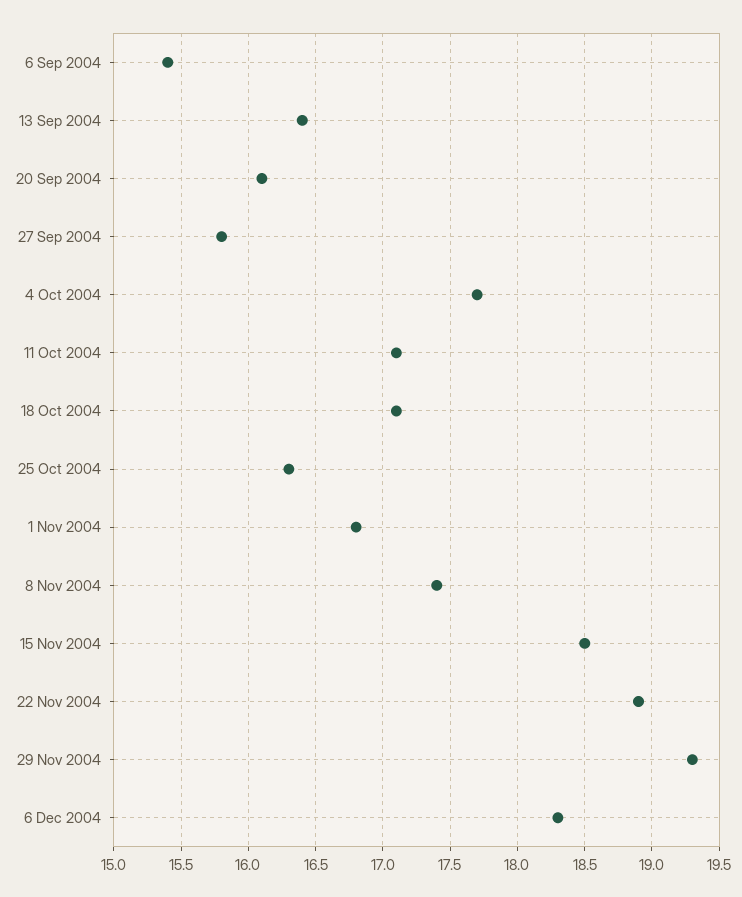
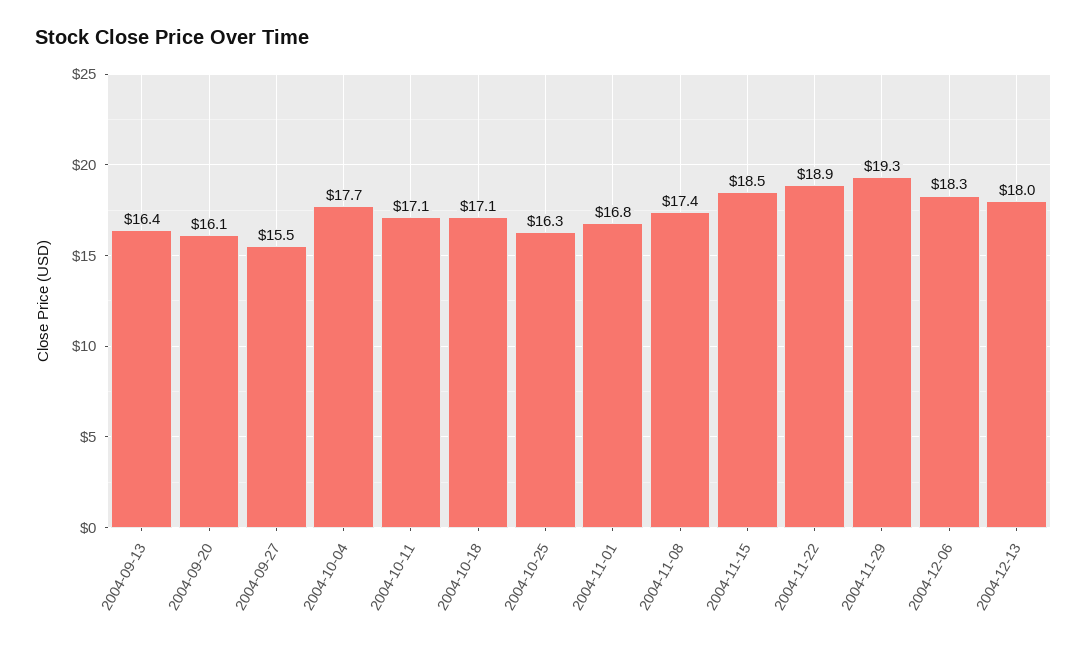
6 Sep 2004: 15.4 -> none
27 Sep 2004: 15.8 -> 15.5
2004-12-13: none -> 18

